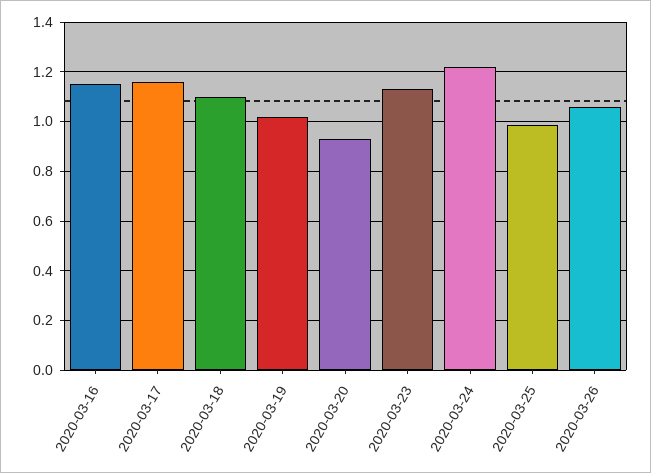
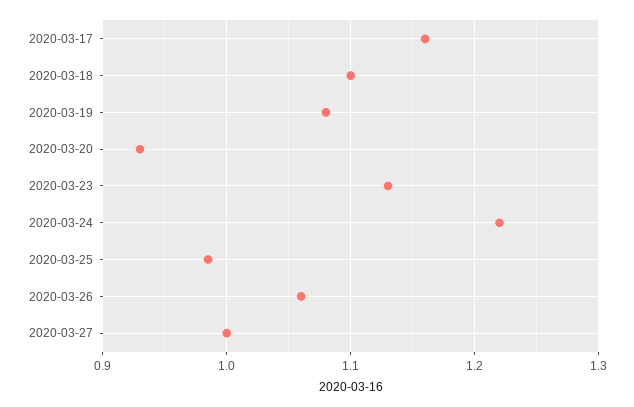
2020-03-16: 1.15 -> none
2020-03-19: 1.025 -> 1.08
2020-03-27: none -> 1

